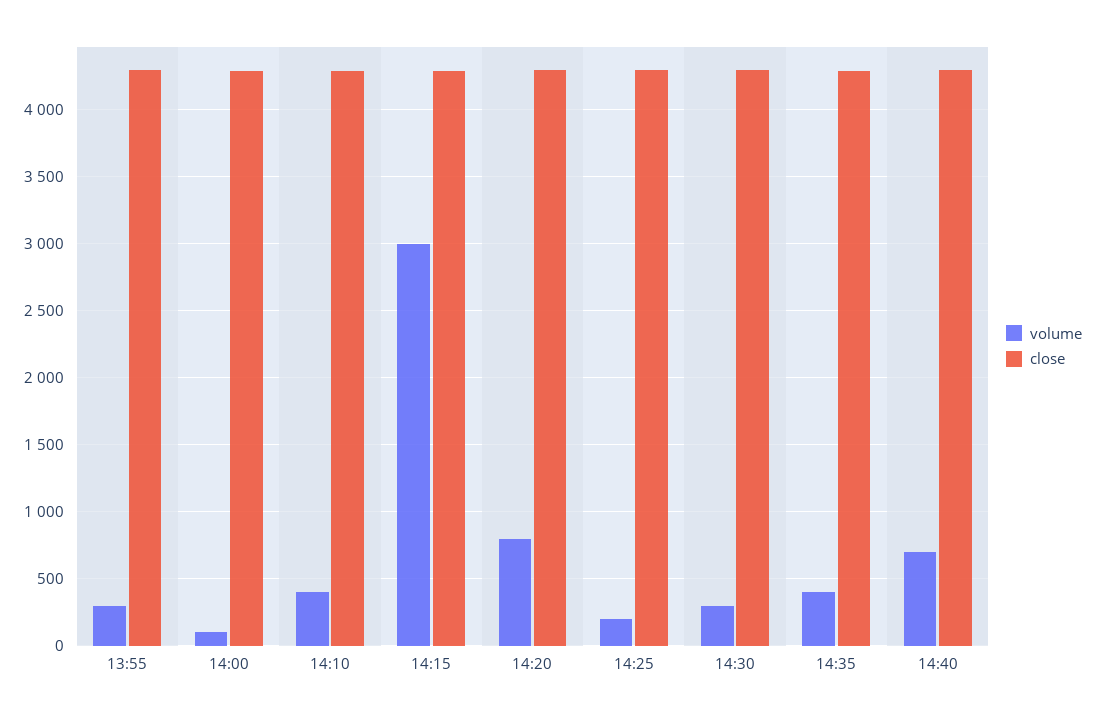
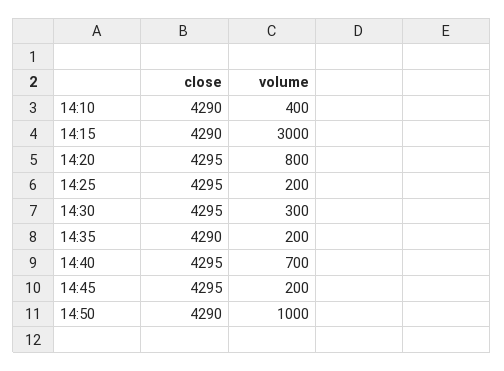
volume, 13:55: 300 -> none
close, 13:55: 4300 -> none
volume, 14:00: 100 -> none
close, 14:00: 4300 -> none
volume, 14:35: 400 -> 200
close, 14:45: none -> 4295
volume, 14:45: none -> 200
close, 14:50: none -> 4290
volume, 14:50: none -> 1000

